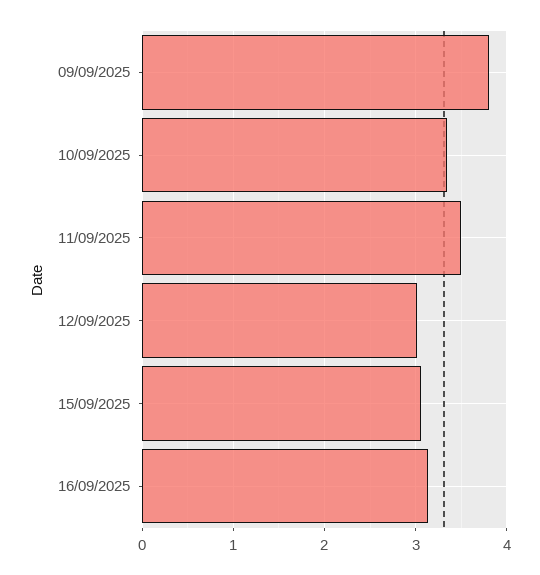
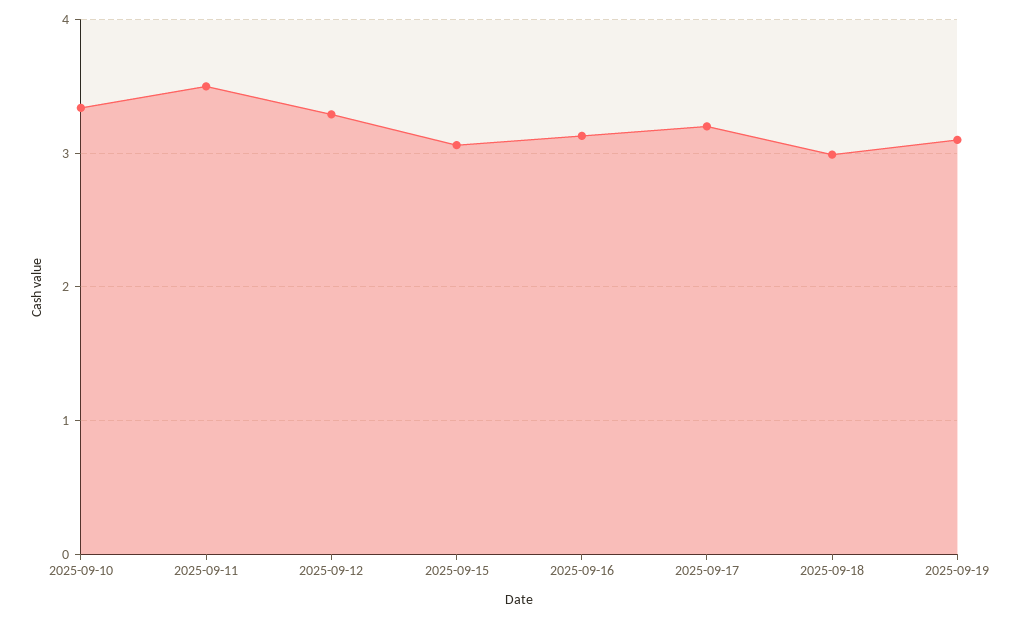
09/09/2025: 3.8 -> none
12/09/2025: 3 -> 3.3
2025-09-17: none -> 3.2
2025-09-18: none -> 3
2025-09-19: none -> 3.1

